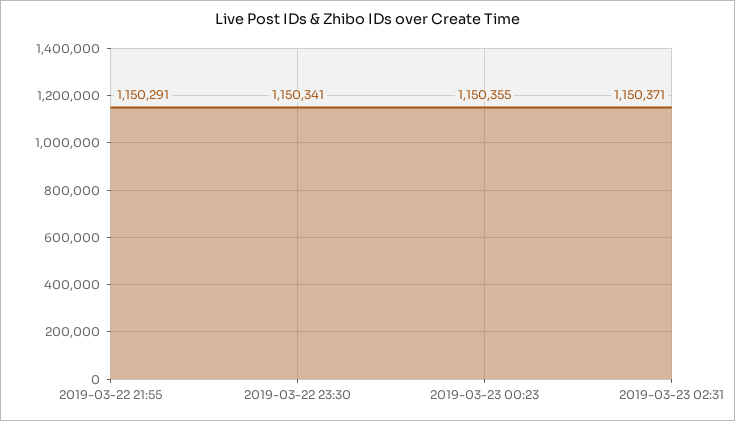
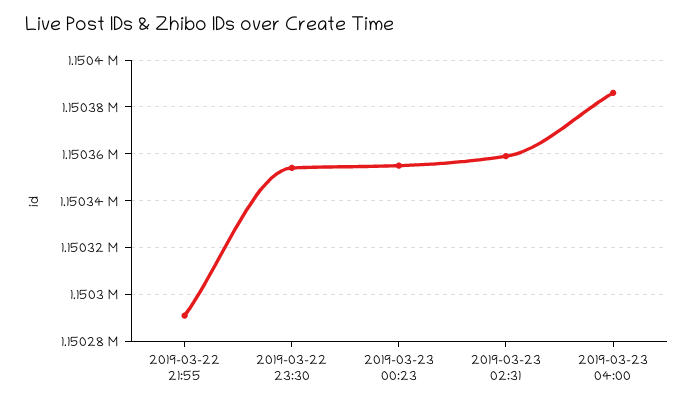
2019-03-22 23:30: 1150341 -> 1150355
2019-03-23 02:31: 1150371 -> 1150360
2019-03-23 04:00: none -> 1150385

